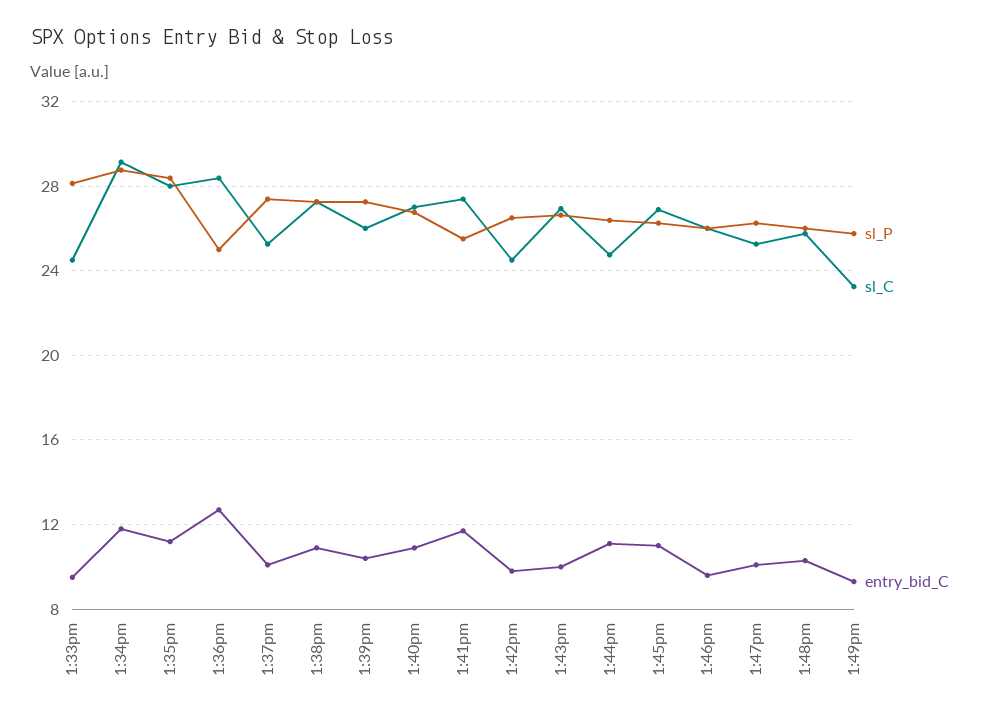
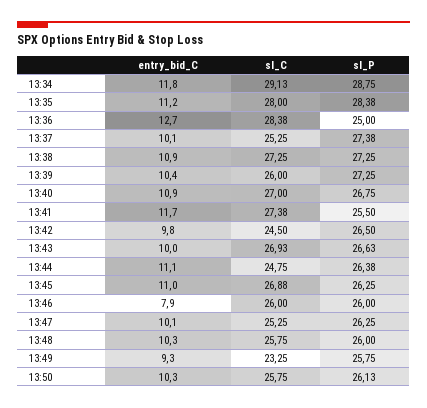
sl_P, 1:33pm: 28 -> none
sl_C, 1:33pm: 24.5 -> none
entry_bid_C, 1:33pm: 9.5 -> none
entry_bid_C, 1:46pm: 9.5 -> 7.9
entry_bid_C, 13:50: none -> 10.3
sl_C, 13:50: none -> 25.75
sl_P, 13:50: none -> 26.13

